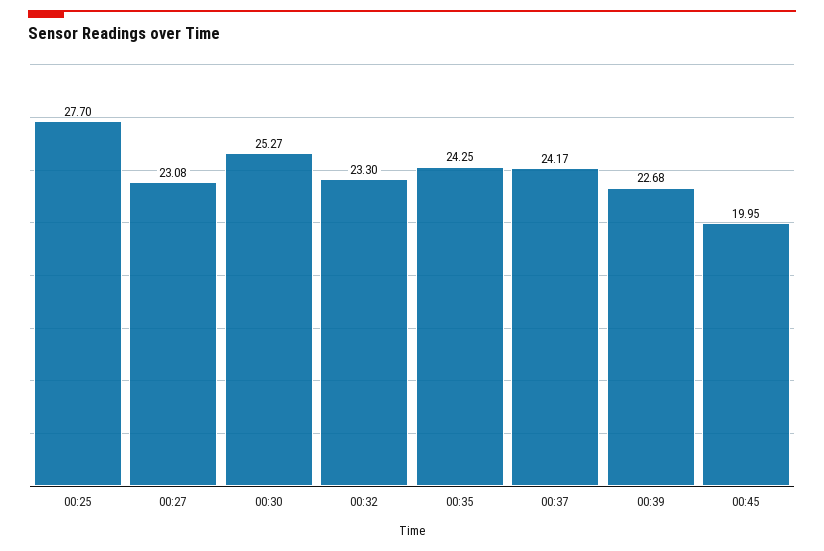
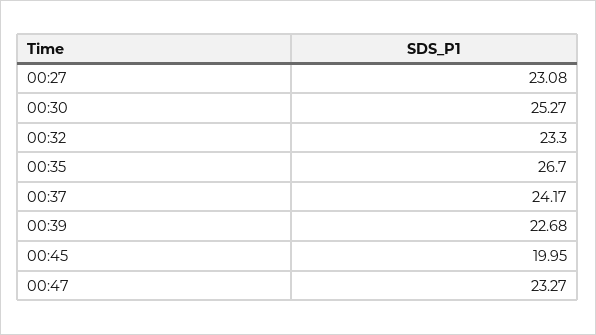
00:25: 27.7 -> none
00:35: 24.25 -> 26.7
00:47: none -> 23.27

